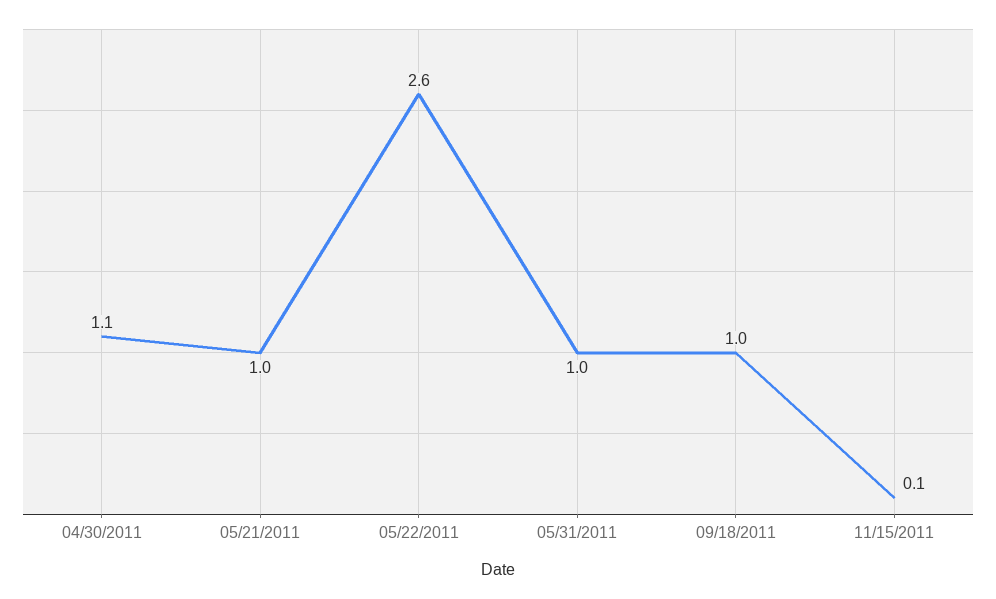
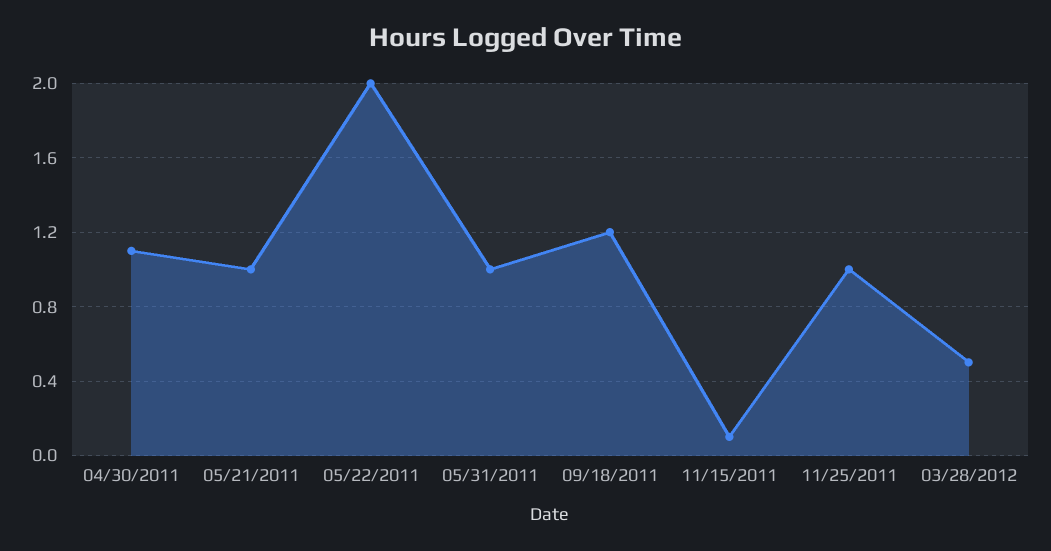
05/22/2011: 2.6 -> 2
09/18/2011: 1 -> 1.2
11/25/2011: none -> 1
03/28/2012: none -> 0.5

